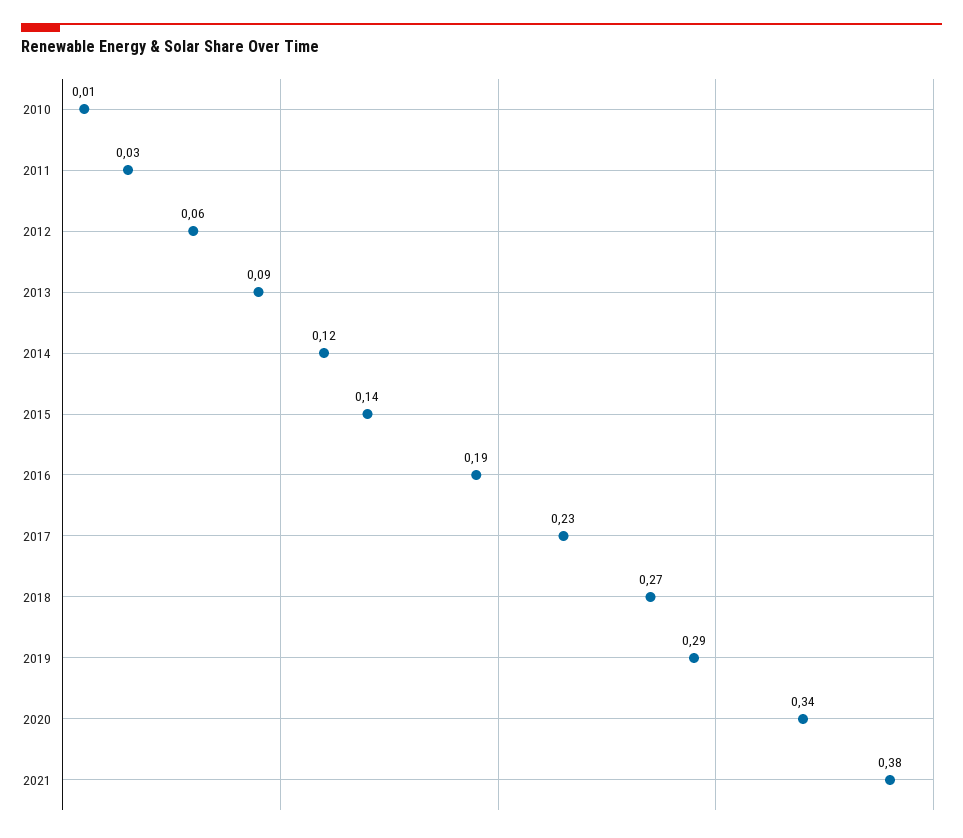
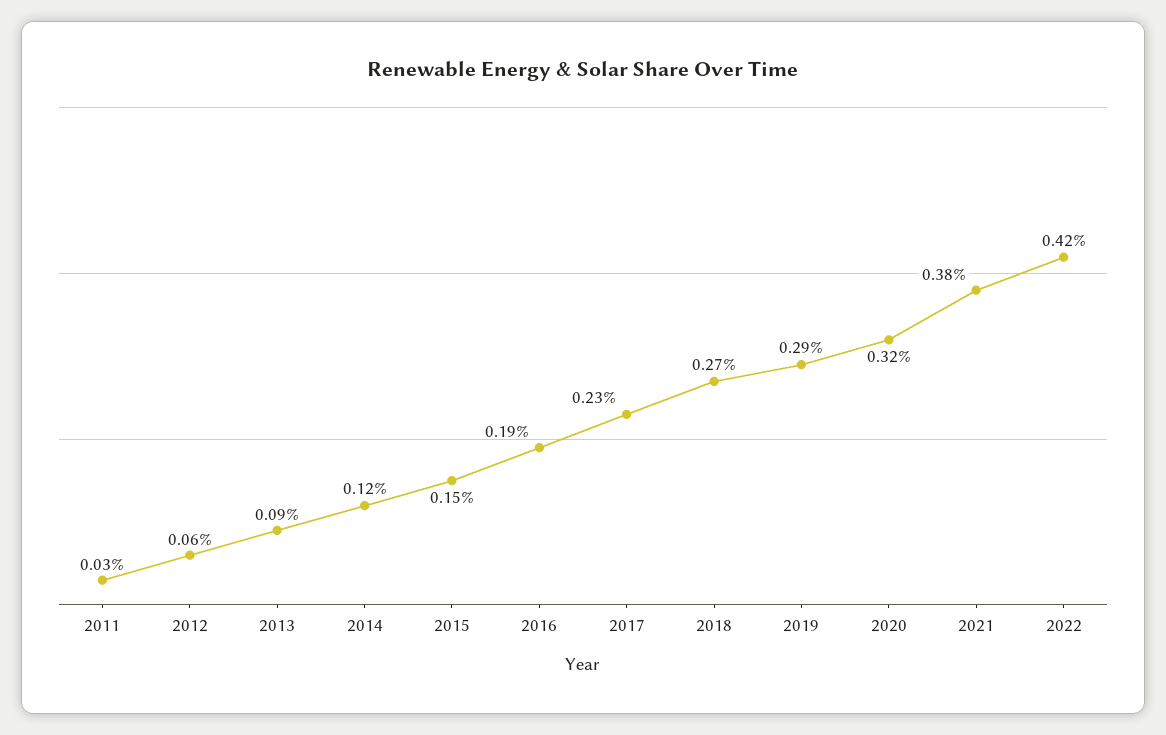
2010: 0.01 -> none
2015: 0.14 -> 0.15
2020: 0.34 -> 0.32
2022: none -> 0.42

